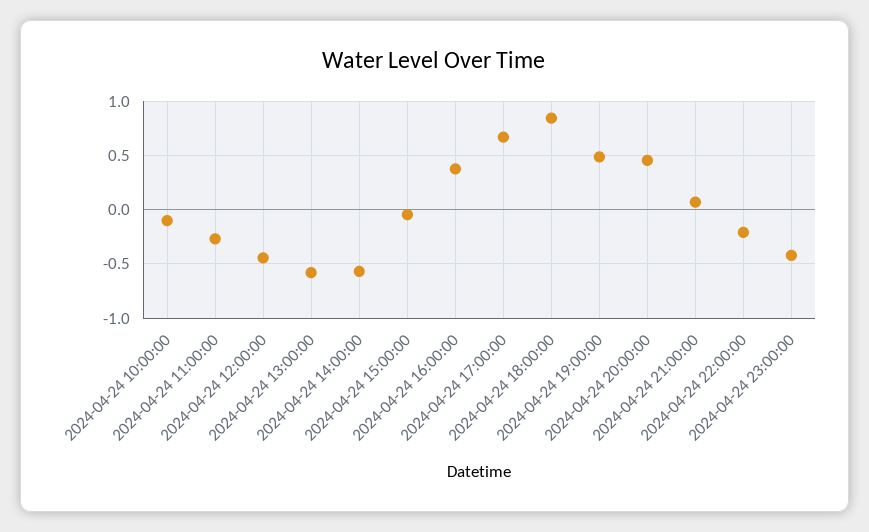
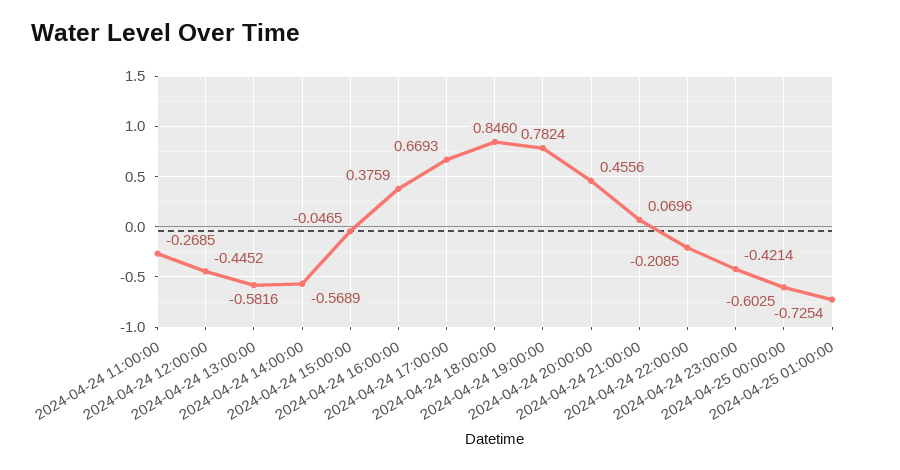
2024-04-24 10:00:00: -0.1 -> none
2024-04-24 19:00:00: 0.5 -> 0.7824
2024-04-25 00:00:00: none -> -0.6025
2024-04-25 01:00:00: none -> -0.7254

